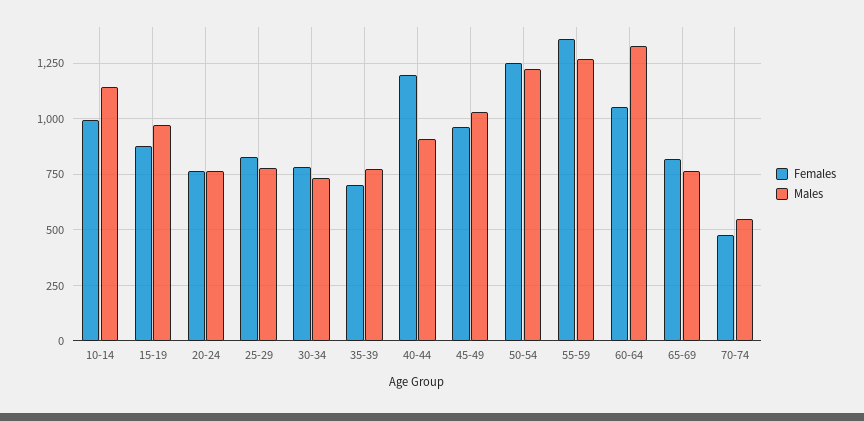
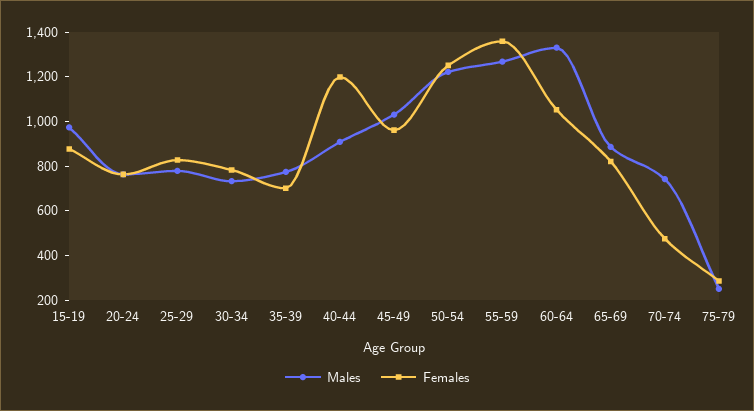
Females, 10-14: 1000 -> none
Males, 10-14: 1150 -> none
Males, 65-69: 750 -> 900
Males, 70-74: 550 -> 750
Males, 75-79: none -> 250
Females, 75-79: none -> 300

